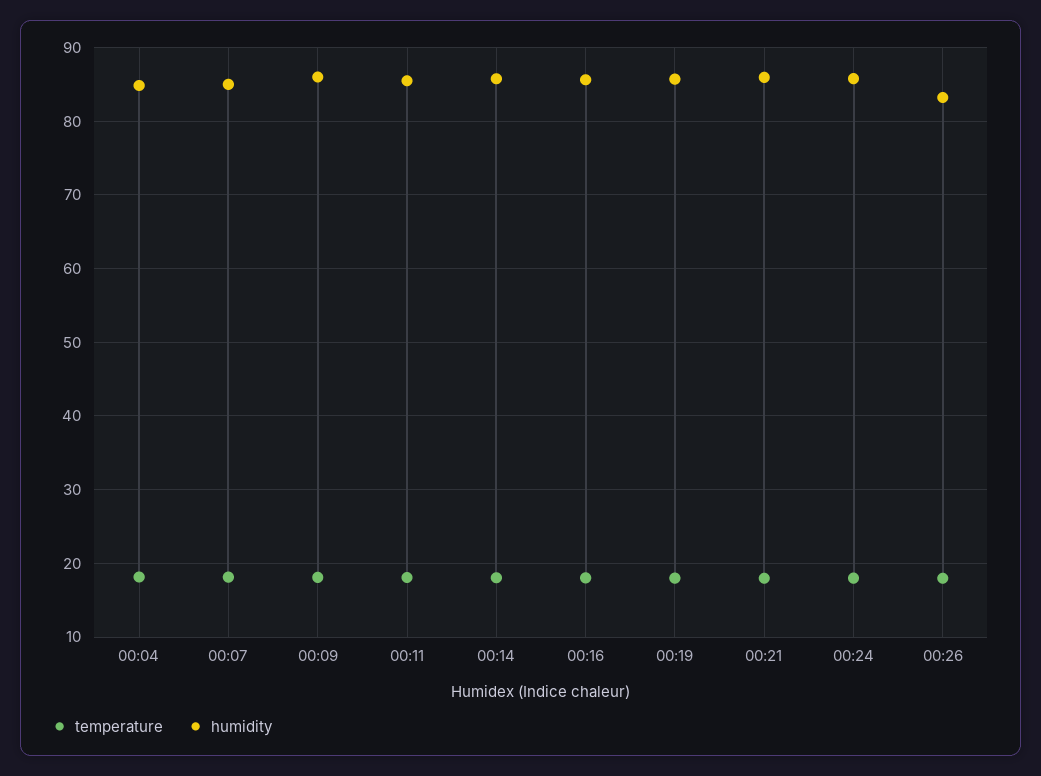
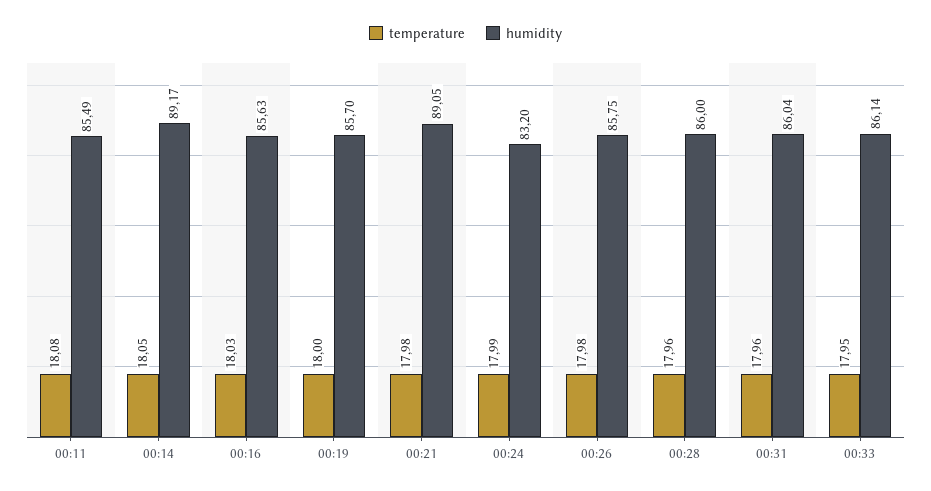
temperature, 00:04: 18 -> none
humidity, 00:04: 85 -> none
temperature, 00:07: 18 -> none
humidity, 00:07: 85 -> none
temperature, 00:09: 18 -> none
humidity, 00:09: 86 -> none
humidity, 00:14: 86 -> 89.17
humidity, 00:21: 86 -> 89.05
humidity, 00:24: 86 -> 83.2
humidity, 00:26: 83 -> 85.75
temperature, 00:28: none -> 17.96
humidity, 00:28: none -> 86
temperature, 00:31: none -> 17.96
humidity, 00:31: none -> 86.04
temperature, 00:33: none -> 17.95
humidity, 00:33: none -> 86.14

